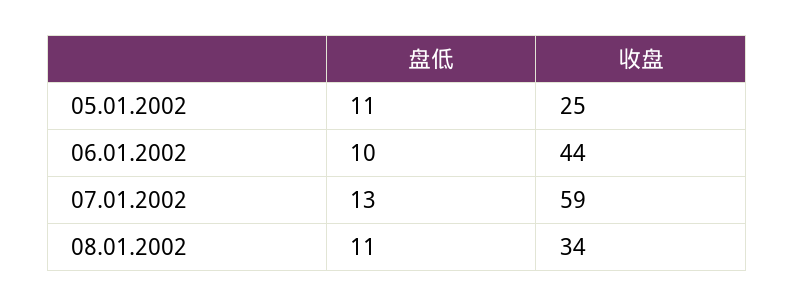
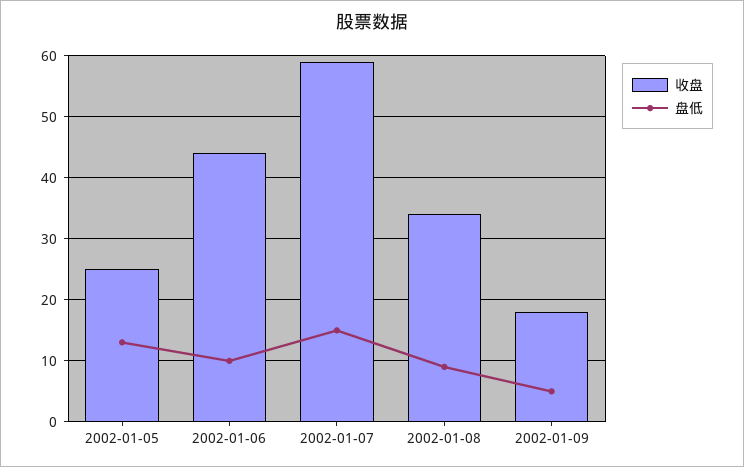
盘低, 05.01.2002: 11 -> 13
盘低, 07.01.2002: 13 -> 15
盘低, 08.01.2002: 11 -> 9
收盘, 2002-01-09: none -> 18
盘低, 2002-01-09: none -> 5

